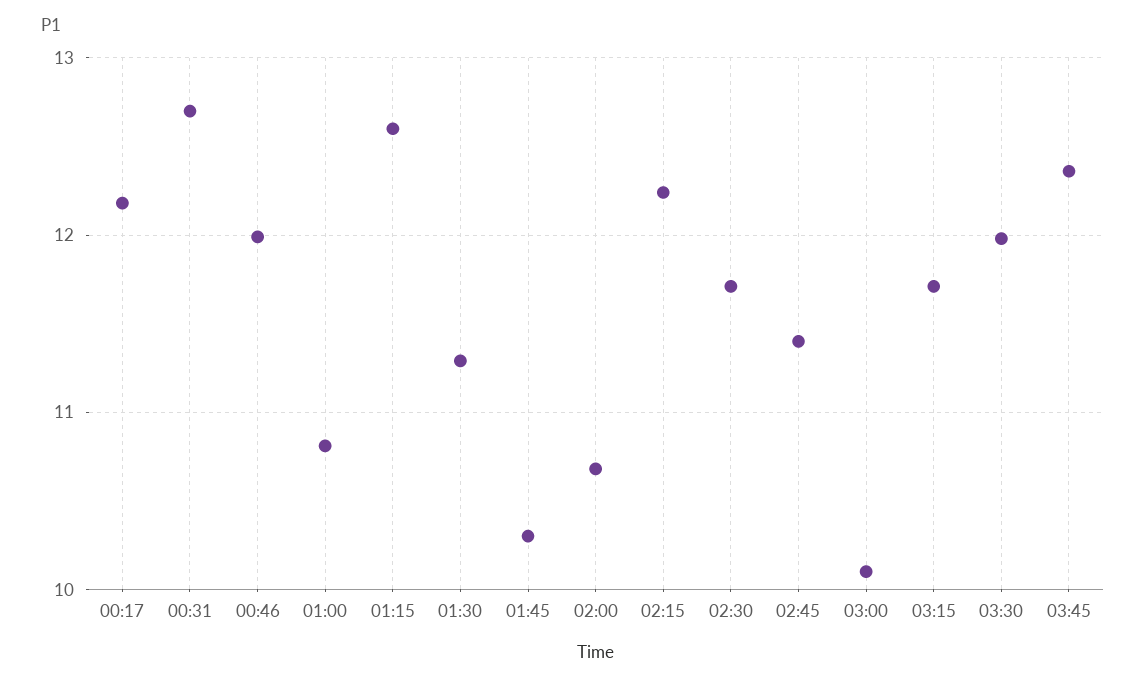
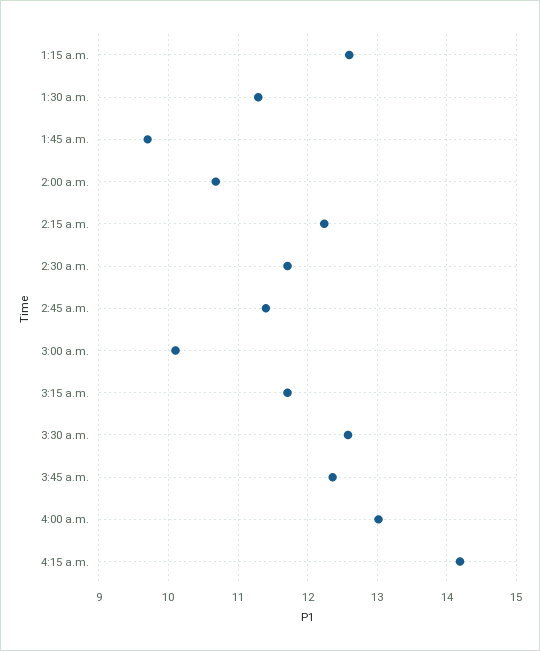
00:17: 12.2 -> none
00:31: 12.7 -> none
00:46: 12 -> none
01:00: 10.8 -> none
01:45: 10.3 -> 9.7
03:30: 12 -> 12.6
4:00 a.m.: none -> 13
4:15 a.m.: none -> 14.2

